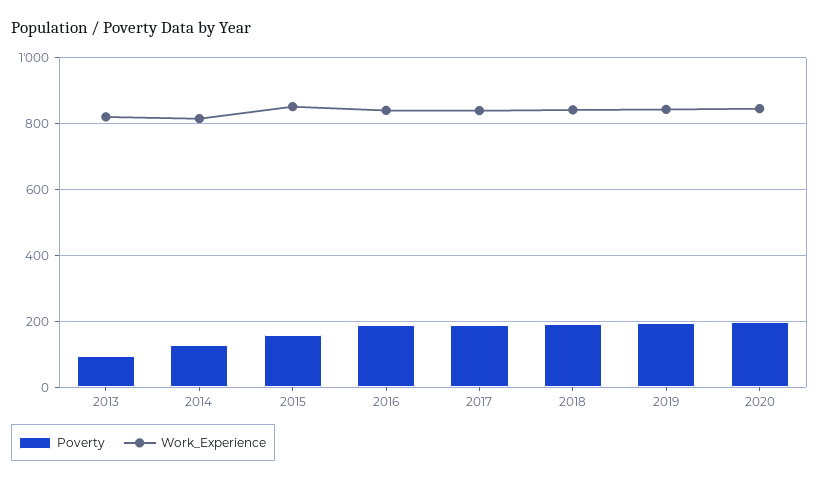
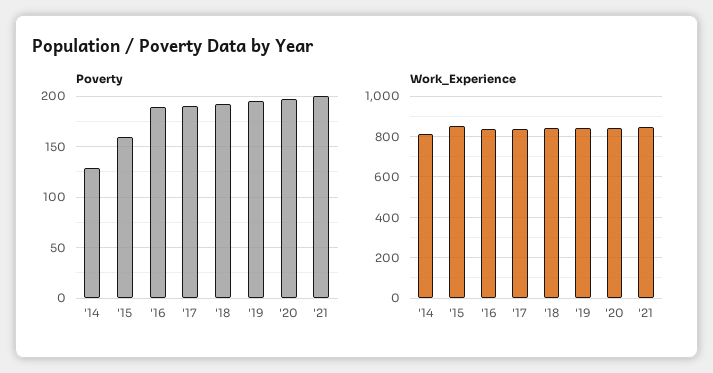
Poverty, 2013: 100 -> none
Work_Experience, 2013: 820 -> none
Poverty, '21: none -> 200
Work_Experience, '21: none -> 850

